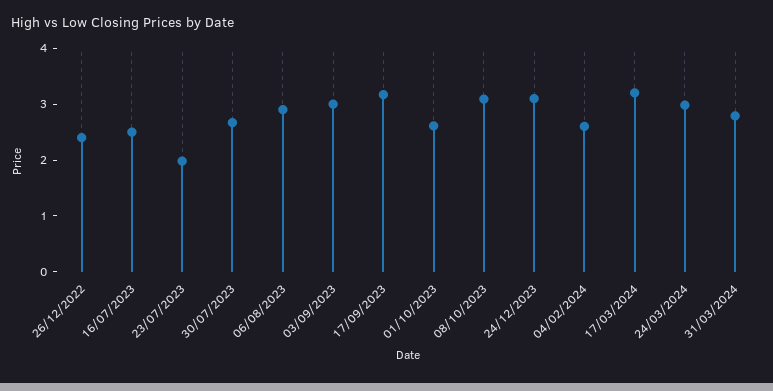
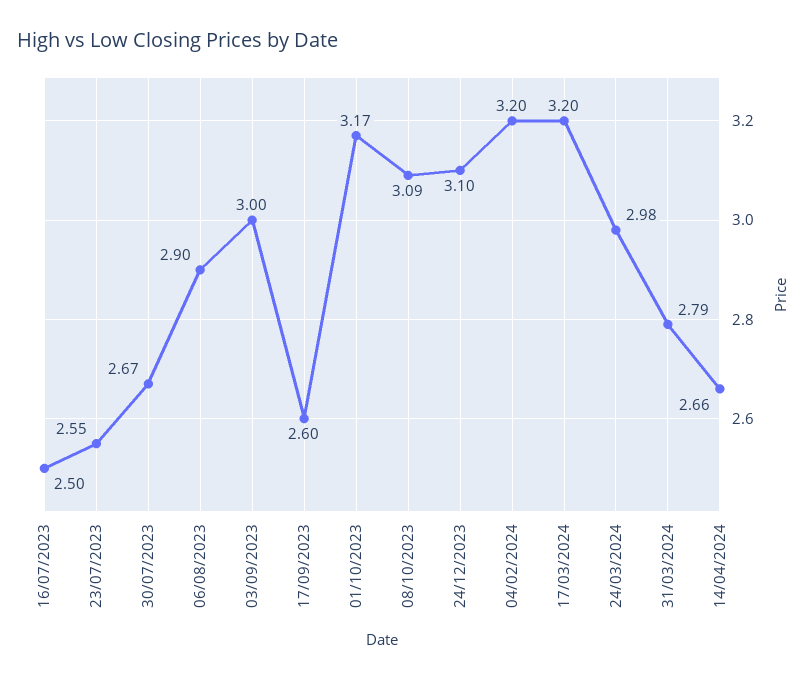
26/12/2022: 2.4 -> none
23/07/2023: 2 -> 2.55
17/09/2023: 3.2 -> 2.6
01/10/2023: 2.6 -> 3.17
04/02/2024: 2.6 -> 3.2
14/04/2024: none -> 2.66

